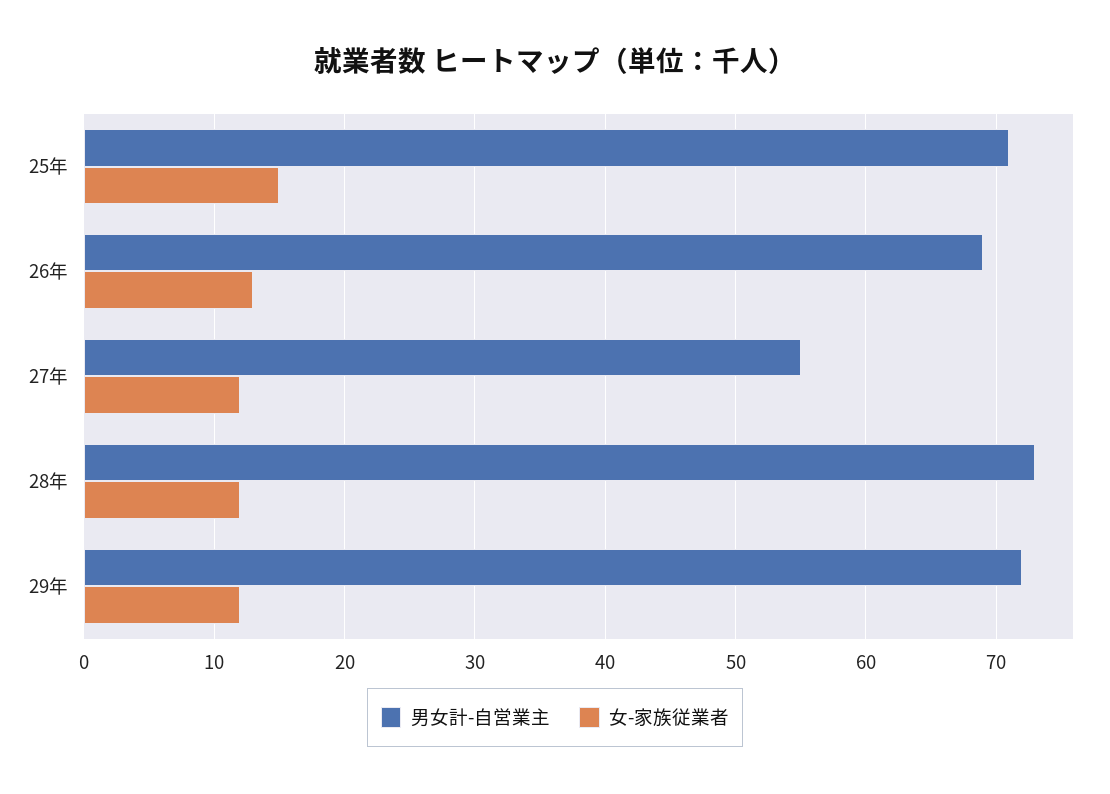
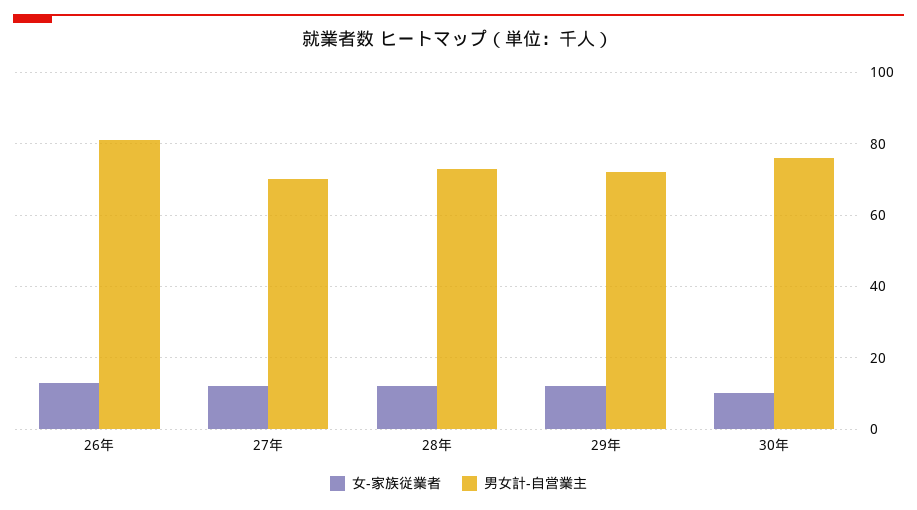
男女計-自営業主, 25年: 71 -> none
女-家族従業者, 25年: 15 -> none
男女計-自営業主, 26年: 69 -> 80
男女計-自営業主, 27年: 55 -> 70
女-家族従業者, 30年: none -> 10
男女計-自営業主, 30年: none -> 75

